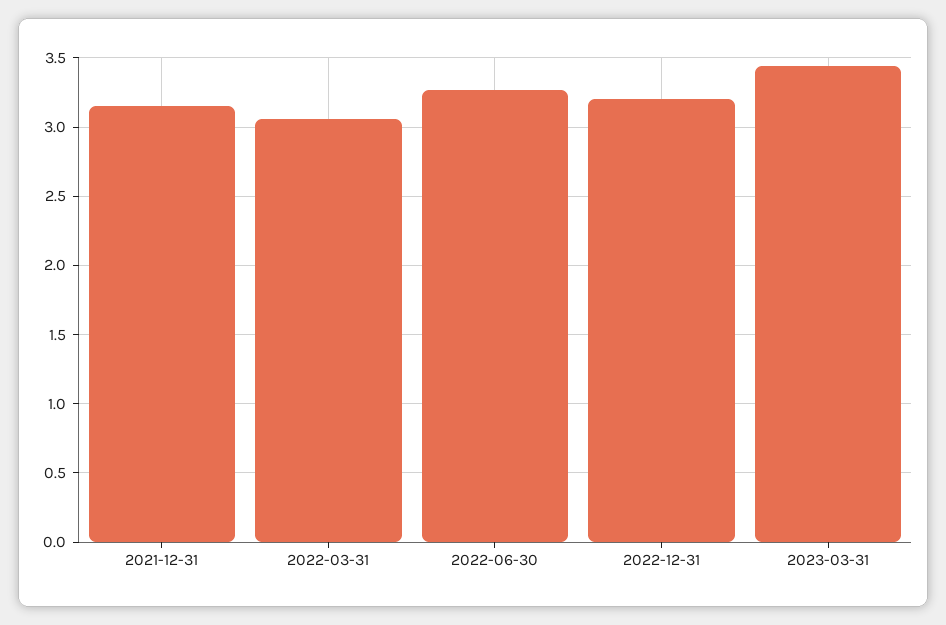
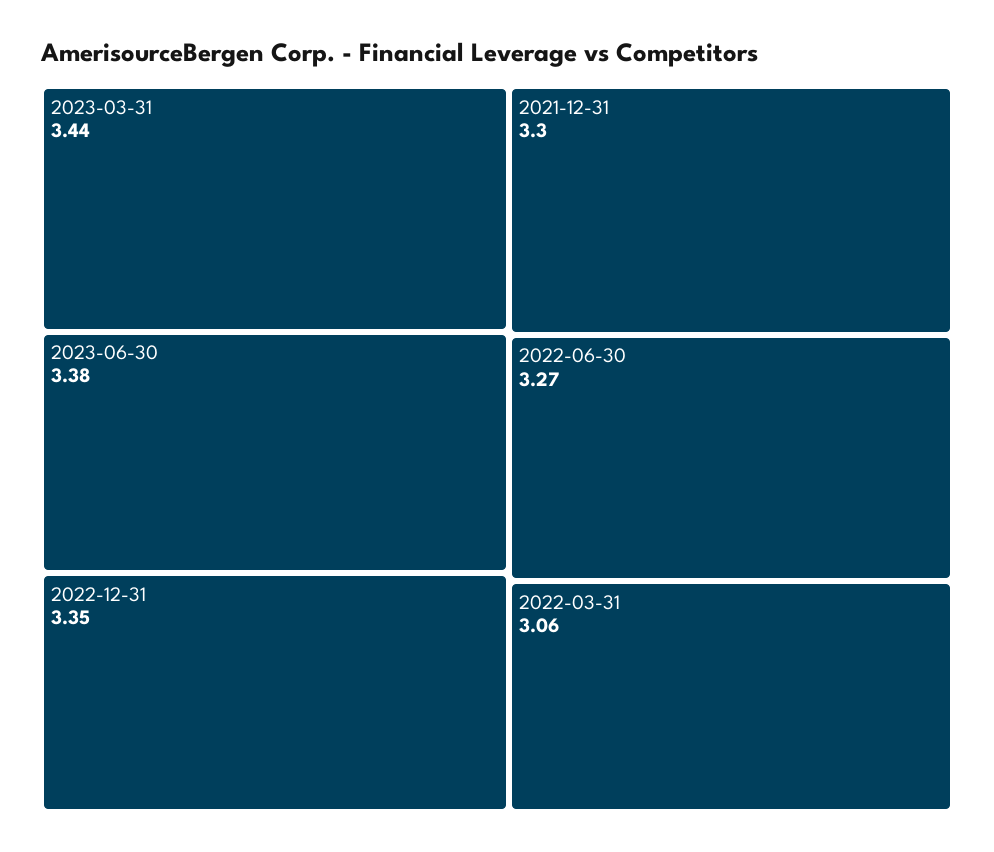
2021-12-31: 3.15 -> 3.3
2022-12-31: 3.2 -> 3.35
2023-06-30: none -> 3.38

